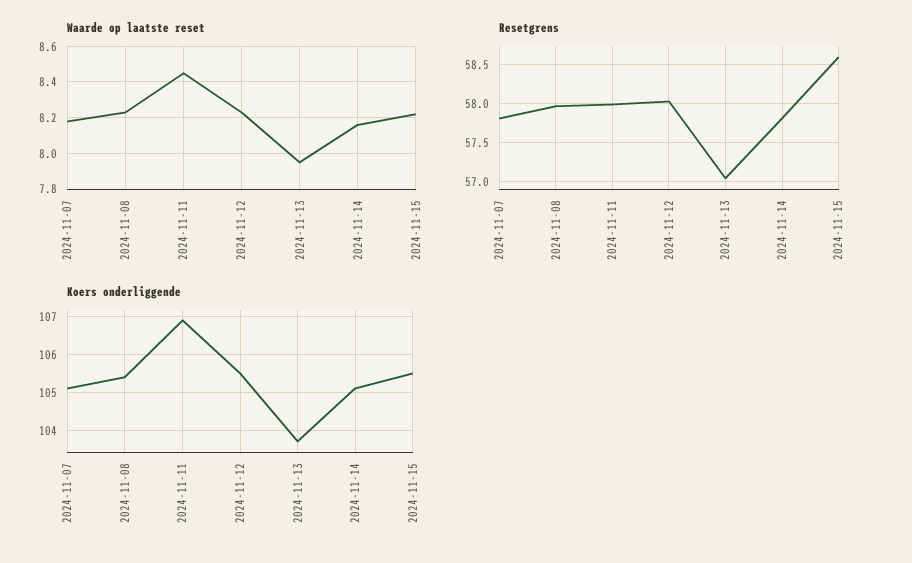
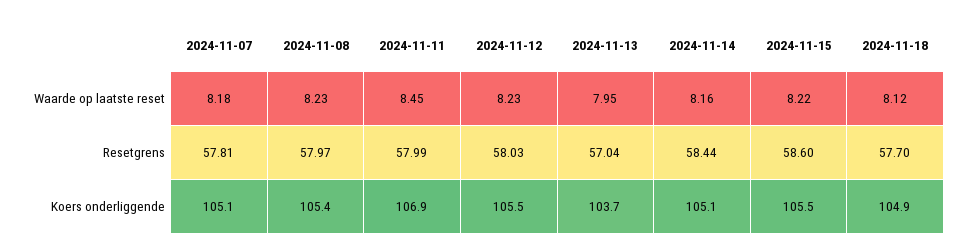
Resetgrens, 2024-11-14: 57.8 -> 58.44
Waarde op laatste reset, 2024-11-18: none -> 8.12
Resetgrens, 2024-11-18: none -> 57.7
Koers onderliggende, 2024-11-18: none -> 104.9

